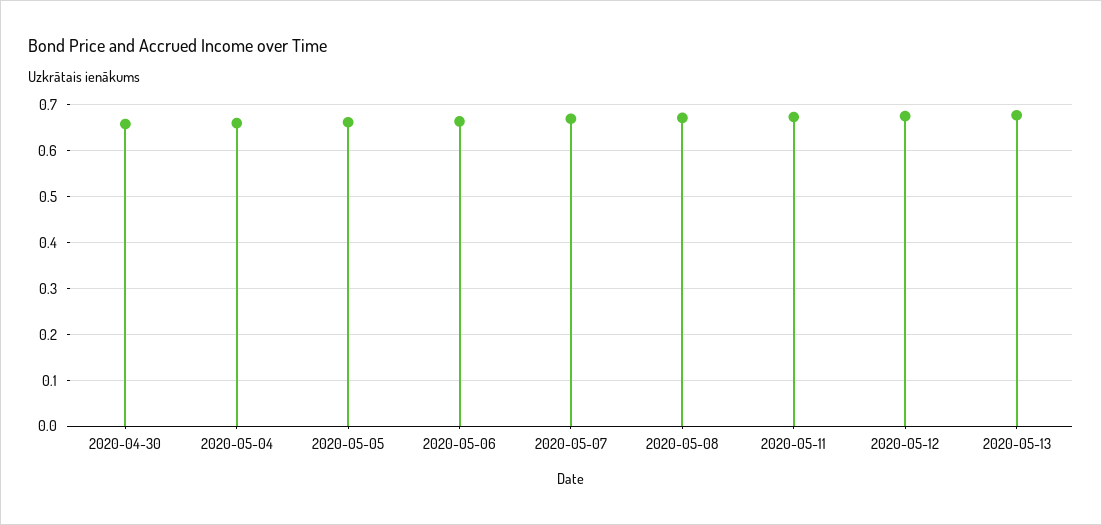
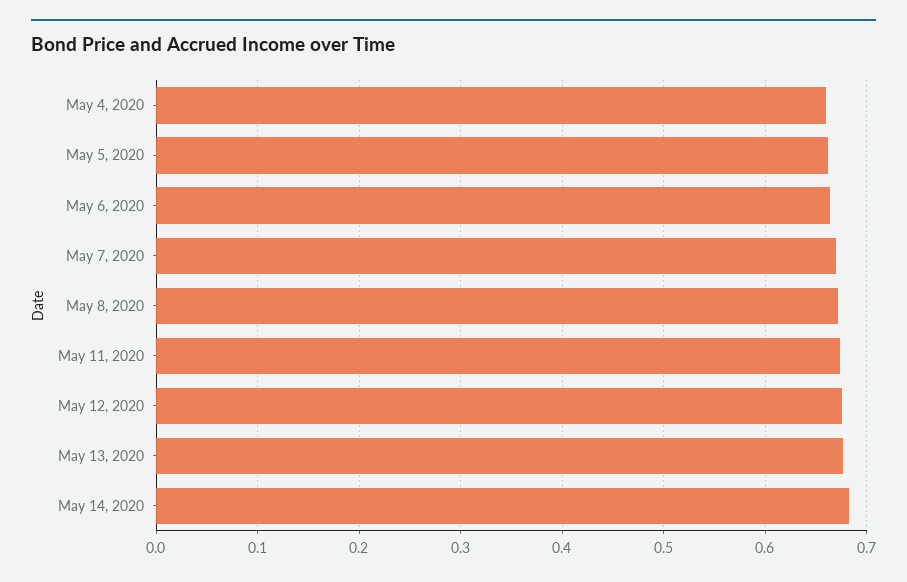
2020-04-30: 0.66 -> none
May 14, 2020: none -> 0.68

